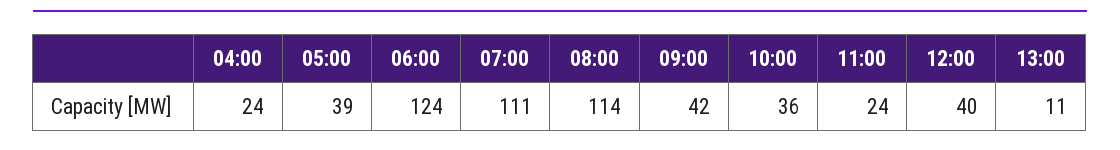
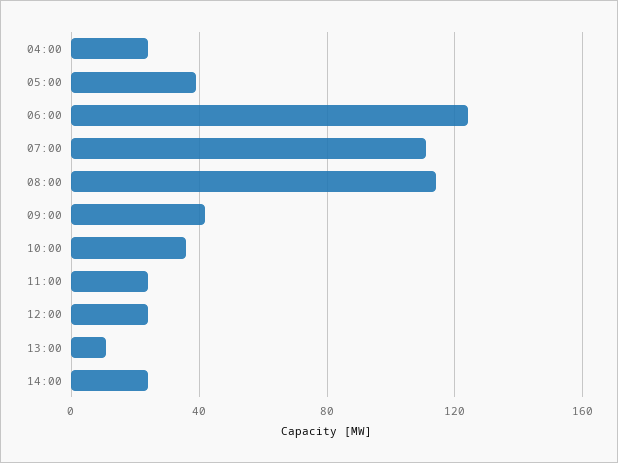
12:00: 40 -> 25
14:00: none -> 25

